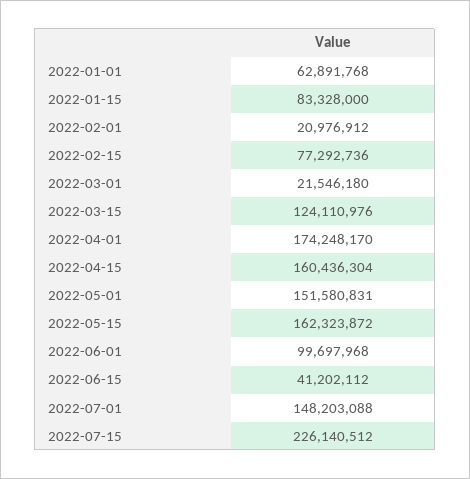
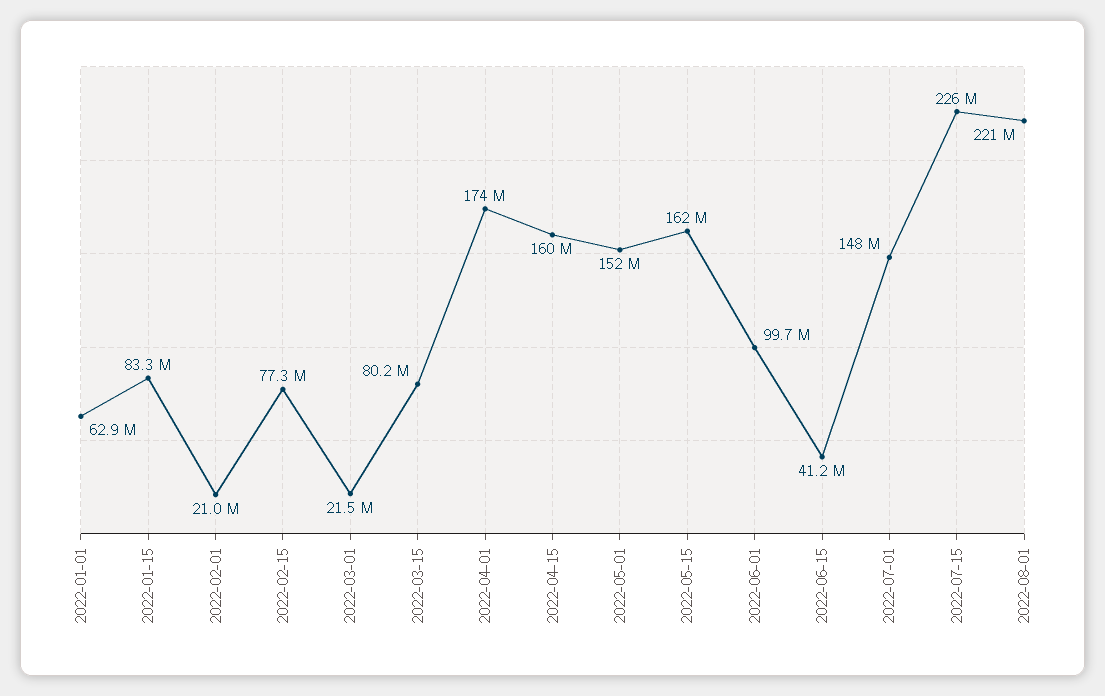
2022-03-15: 124110976 -> 80200000
2022-08-01: none -> 221000000

